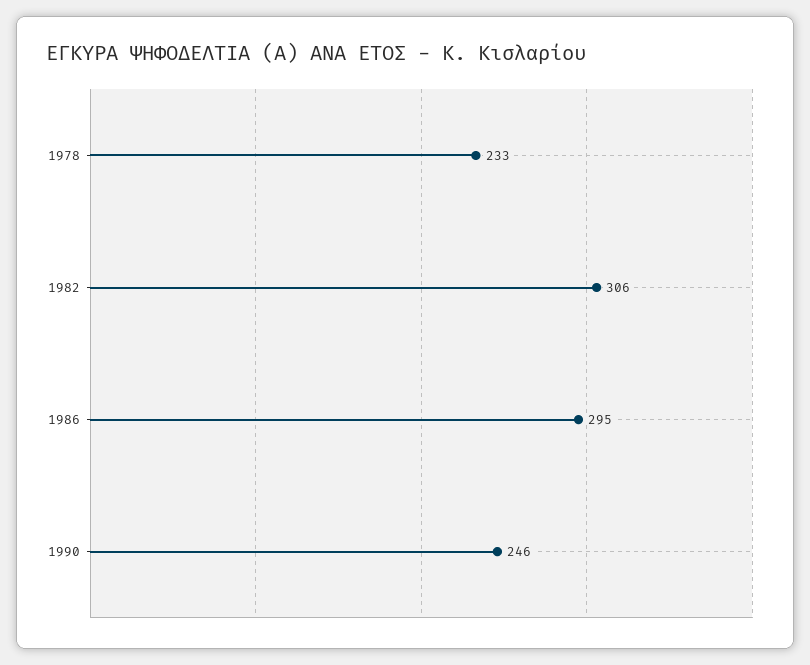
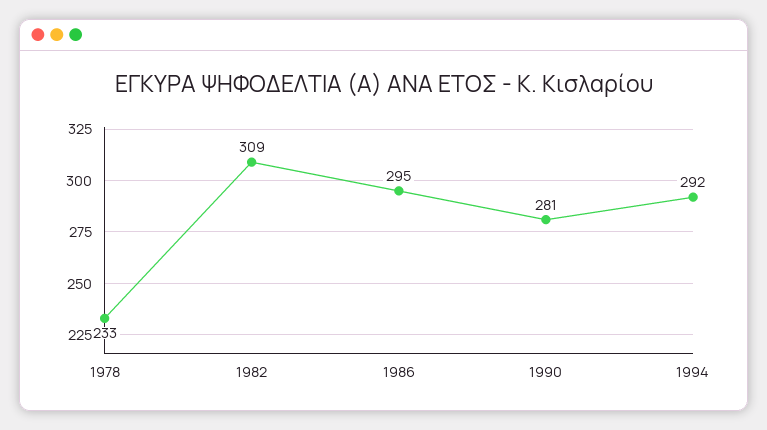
1982: 306 -> 309
1990: 246 -> 281
1994: none -> 292

